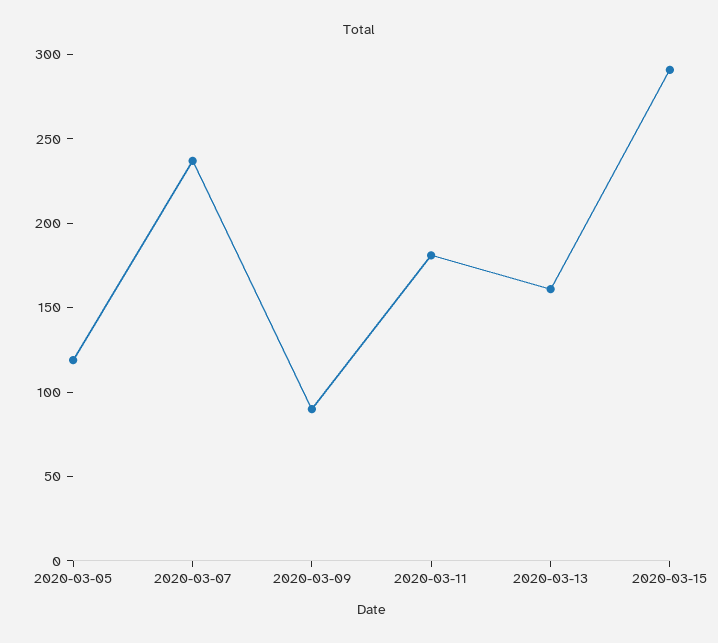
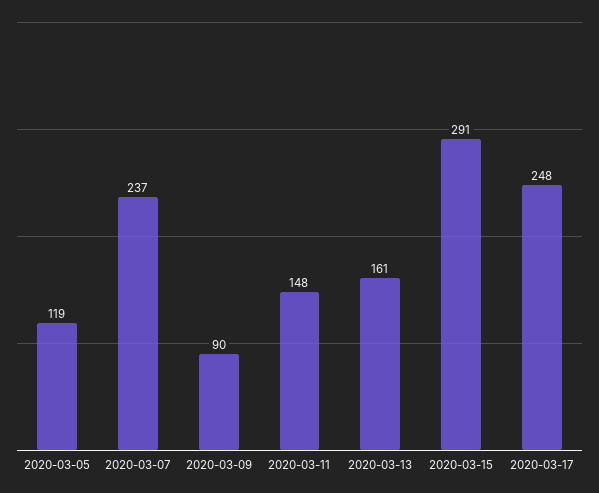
2020-03-11: 180 -> 148
2020-03-17: none -> 248

